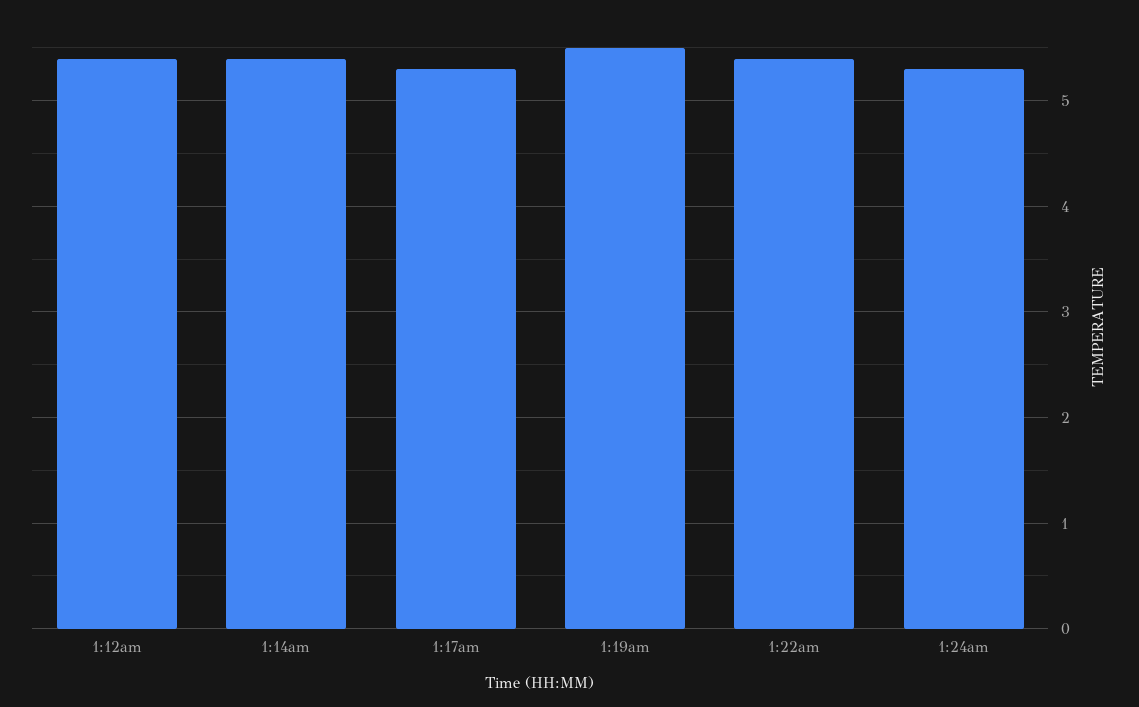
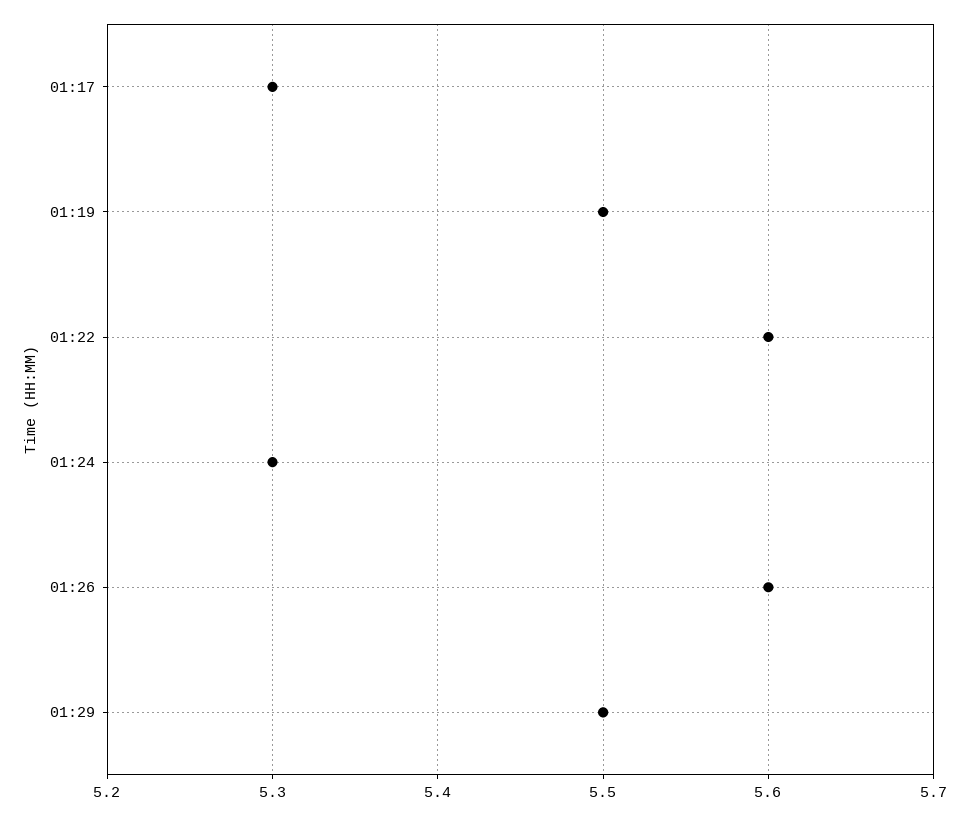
1:12am: 5.4 -> none
1:14am: 5.4 -> none
1:22am: 5.4 -> 5.6
01:26: none -> 5.6
01:29: none -> 5.5

